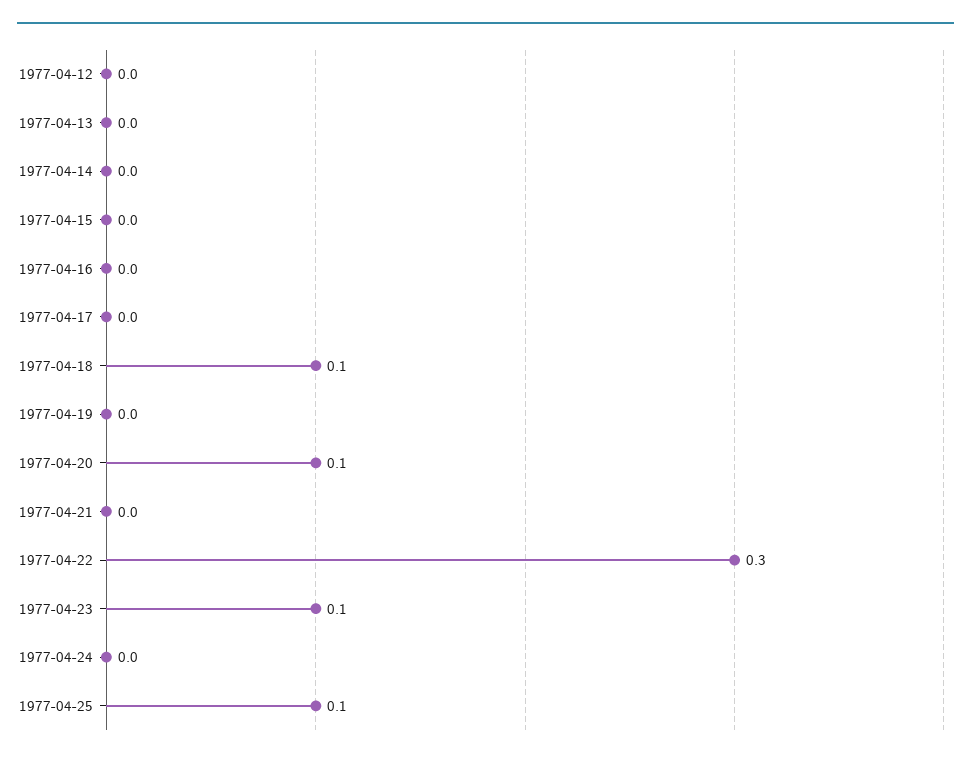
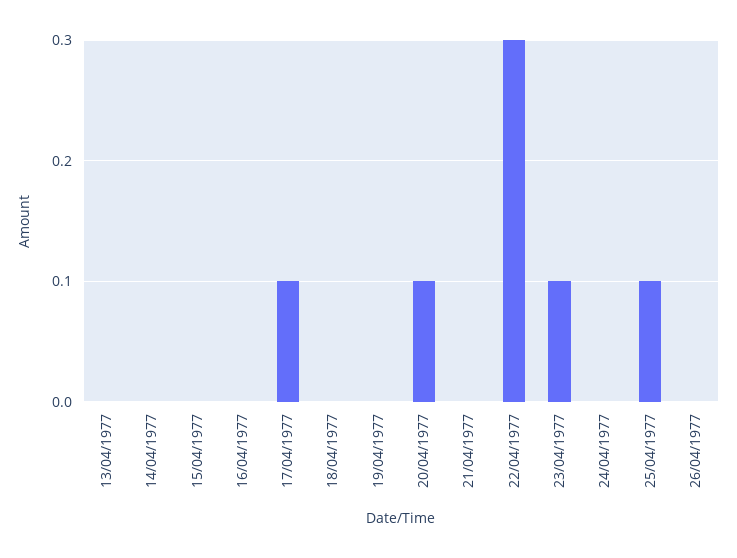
1977-04-12: 0 -> none
1977-04-17: 0 -> 0.1
1977-04-18: 0.1 -> 0
26/04/1977: none -> 0

